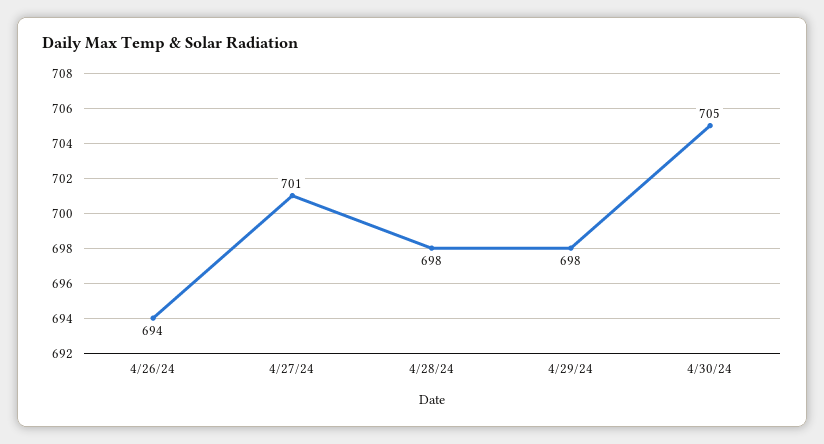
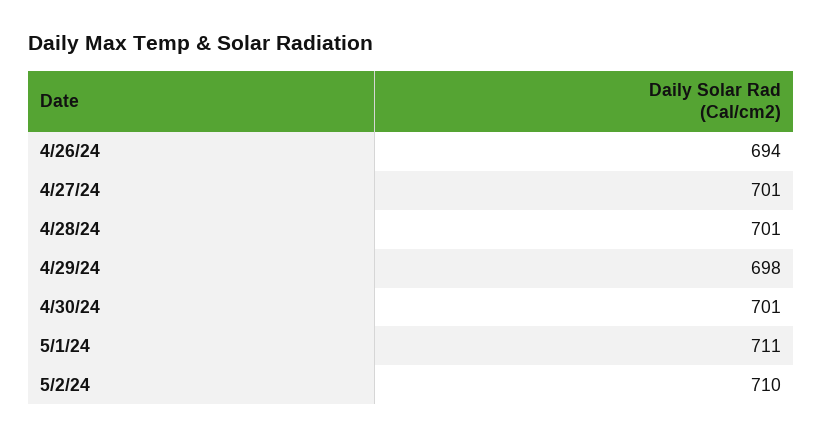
4/28/24: 698 -> 701
4/30/24: 705 -> 701
5/1/24: none -> 711
5/2/24: none -> 710

